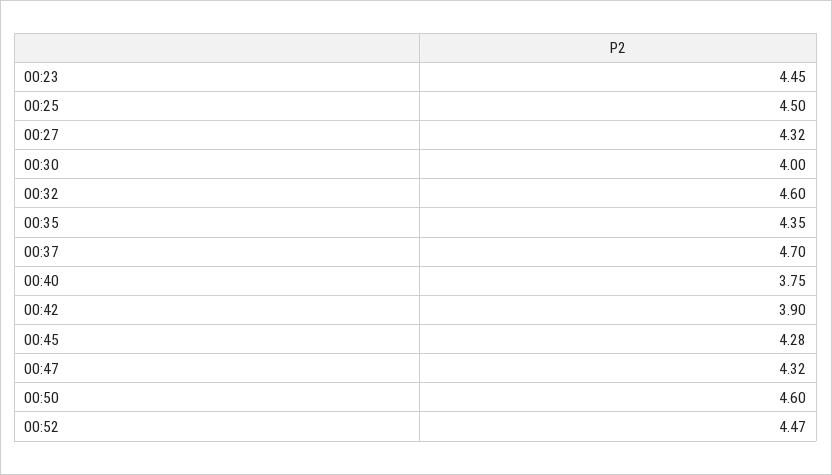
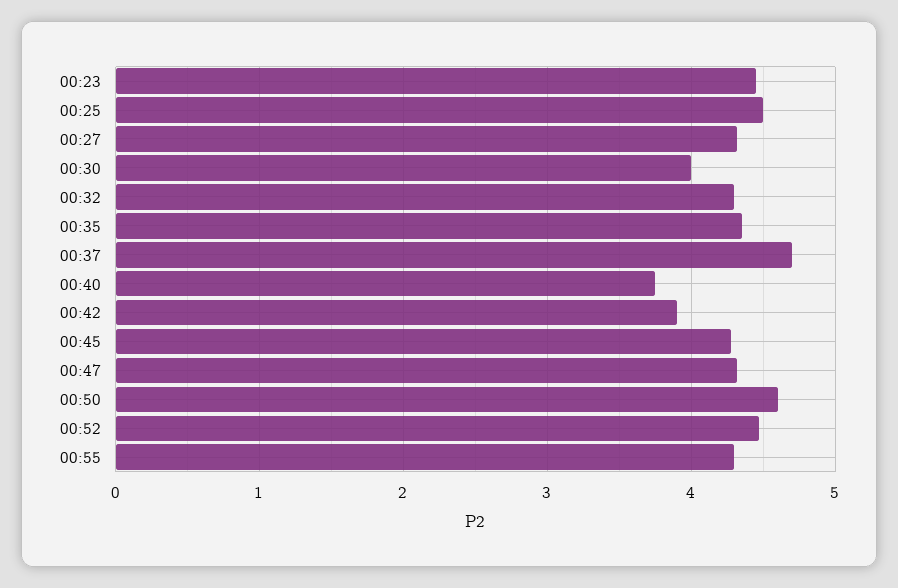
00:32: 4.6 -> 4.3
00:55: none -> 4.3

